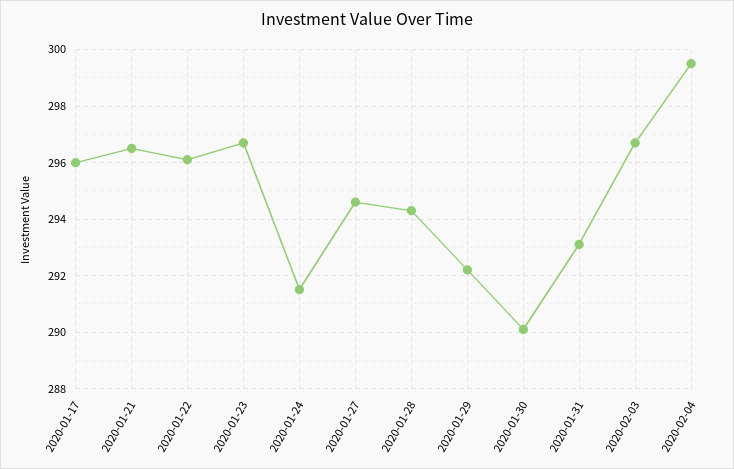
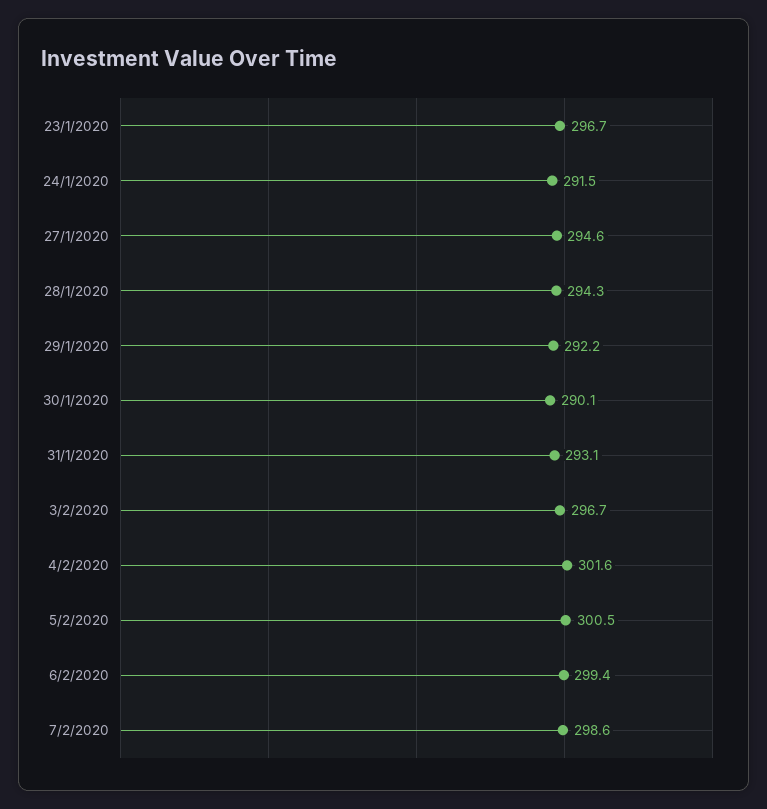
2020-01-17: 296 -> none
2020-01-21: 296.5 -> none
2020-01-22: 296 -> none
2020-02-04: 299.5 -> 301.6
5/2/2020: none -> 300.5
6/2/2020: none -> 299.4
7/2/2020: none -> 298.6

